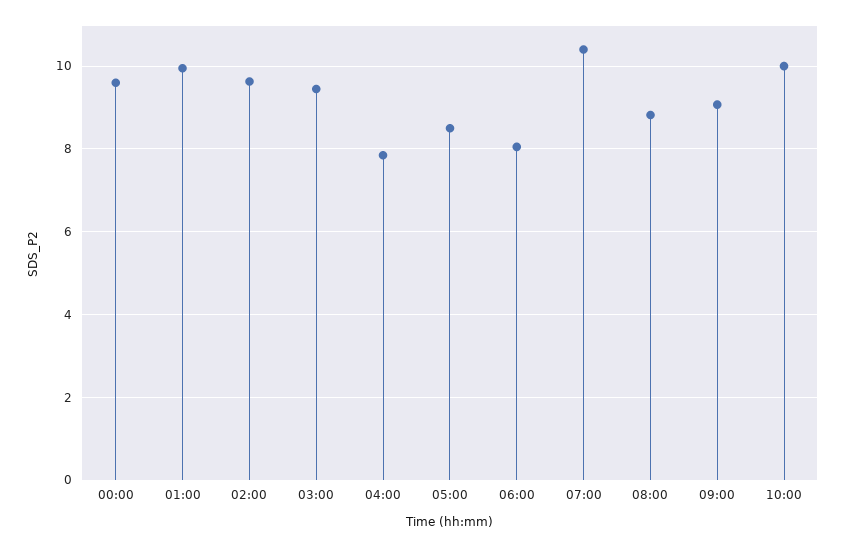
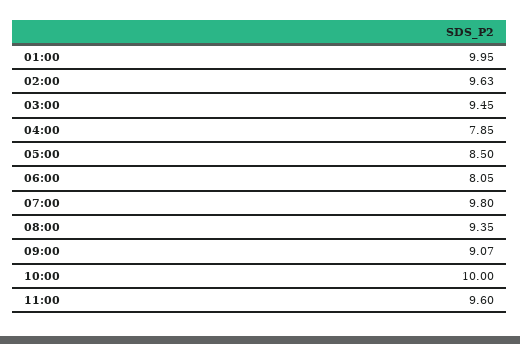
00:00: 9.6 -> none
07:00: 10.4 -> 9.8
08:00: 8.8 -> 9.35
11:00: none -> 9.6

